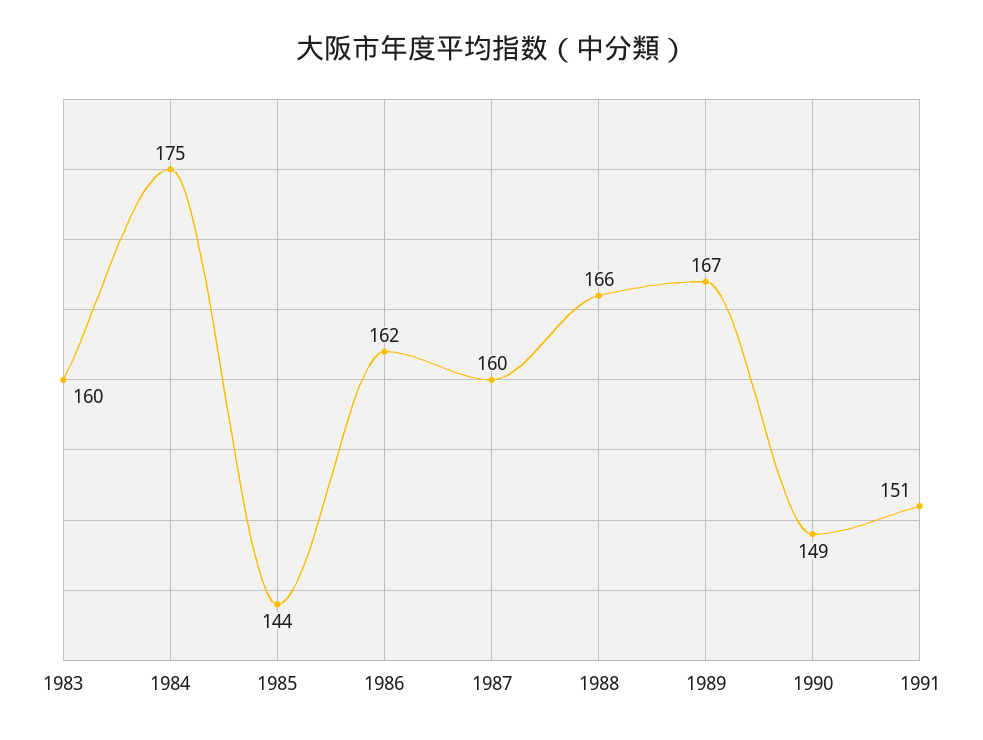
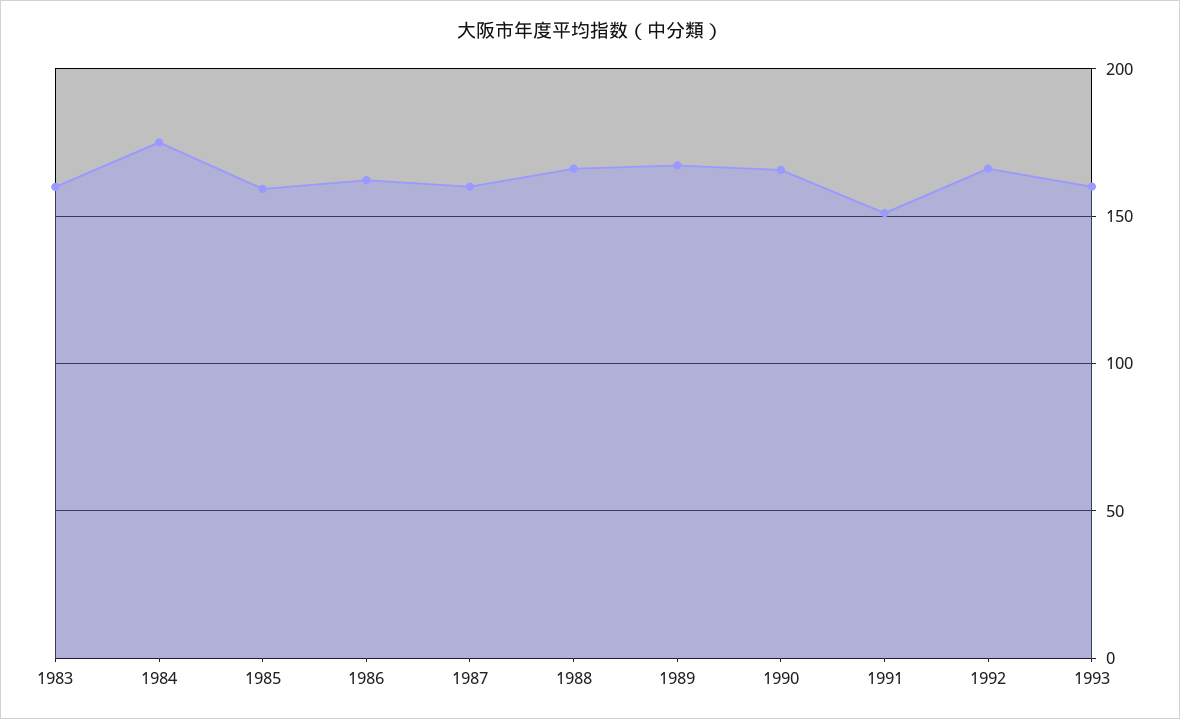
1985: 144 -> 160
1990: 149 -> 165
1992: none -> 165
1993: none -> 160

